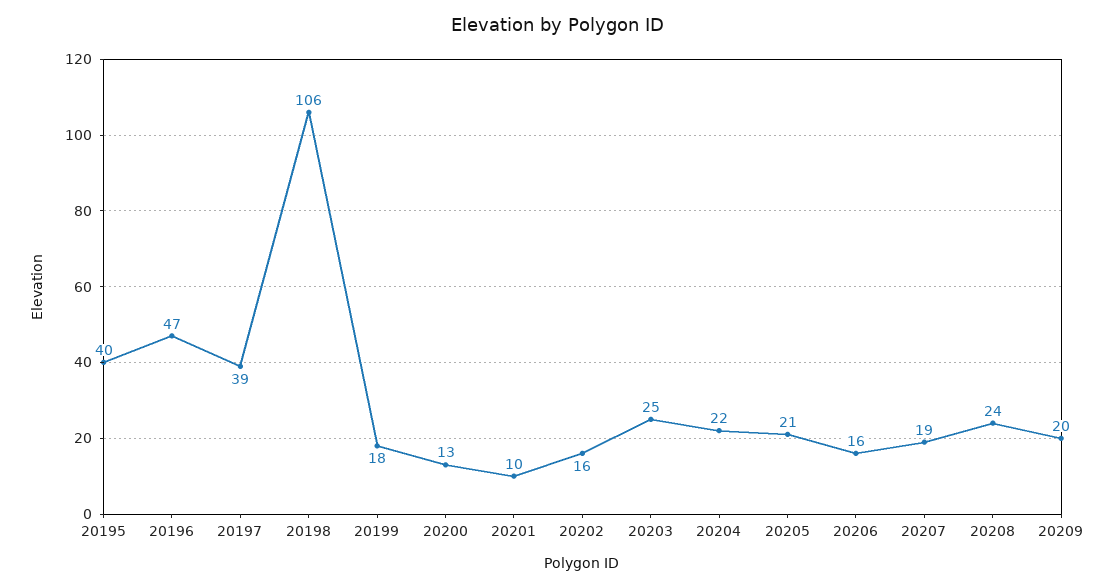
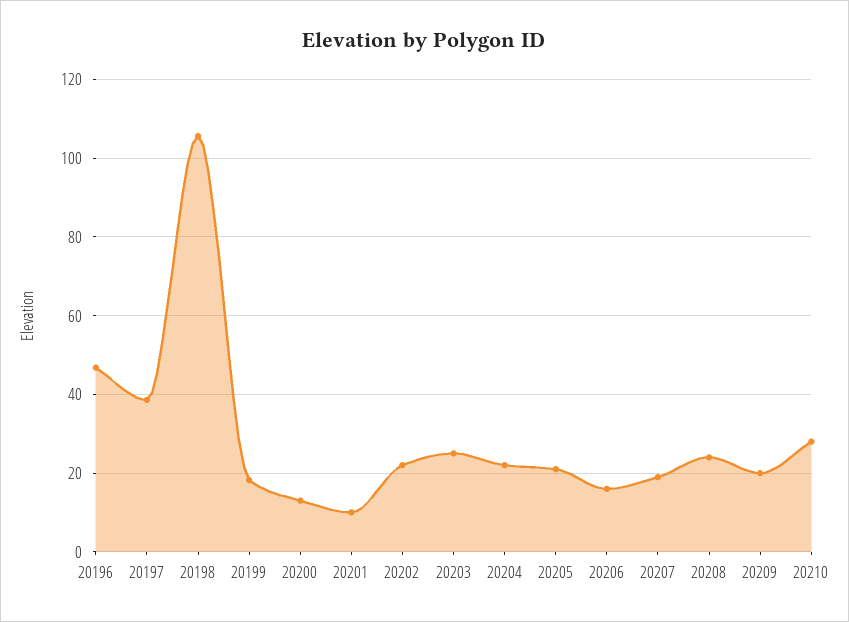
20195: 40 -> none
20202: 16 -> 22
20210: none -> 28

